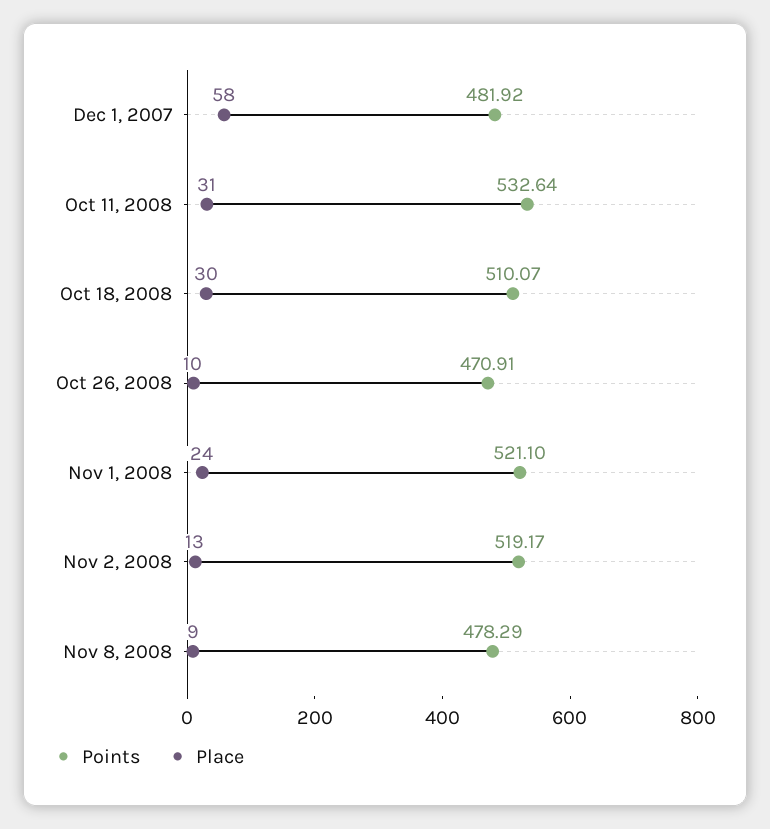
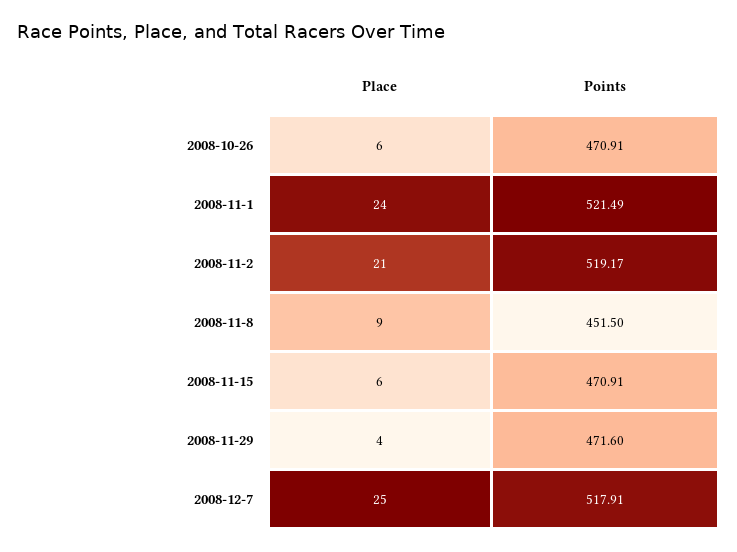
Points, Dec 1, 2007: 481.92 -> none
Place, Dec 1, 2007: 58 -> none
Points, Oct 11, 2008: 532.64 -> none
Place, Oct 11, 2008: 31 -> none
Points, Oct 18, 2008: 510.07 -> none
Place, Oct 18, 2008: 30 -> none
Place, Oct 26, 2008: 10 -> 6
Points, Nov 1, 2008: 521.1 -> 521.49
Place, Nov 2, 2008: 13 -> 21
Points, Nov 8, 2008: 478.29 -> 451.5
Place, 2008-11-15: none -> 6
Points, 2008-11-15: none -> 470.91
Place, 2008-11-29: none -> 4
Points, 2008-11-29: none -> 471.6
Place, 2008-12-7: none -> 25
Points, 2008-12-7: none -> 517.91

